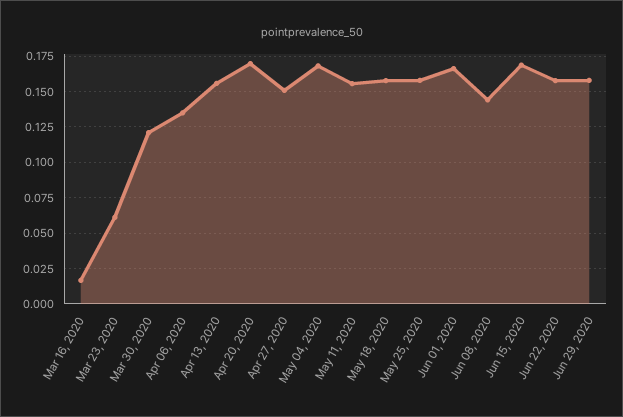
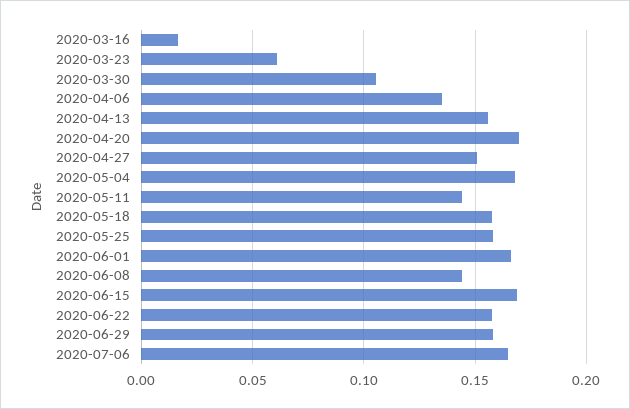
Mar 30, 2020: 0.12 -> 0.105
May 11, 2020: 0.155 -> 0.145
2020-07-06: none -> 0.165

